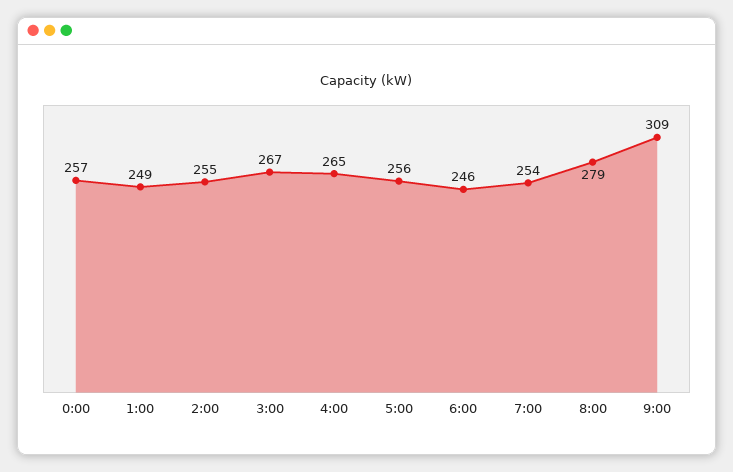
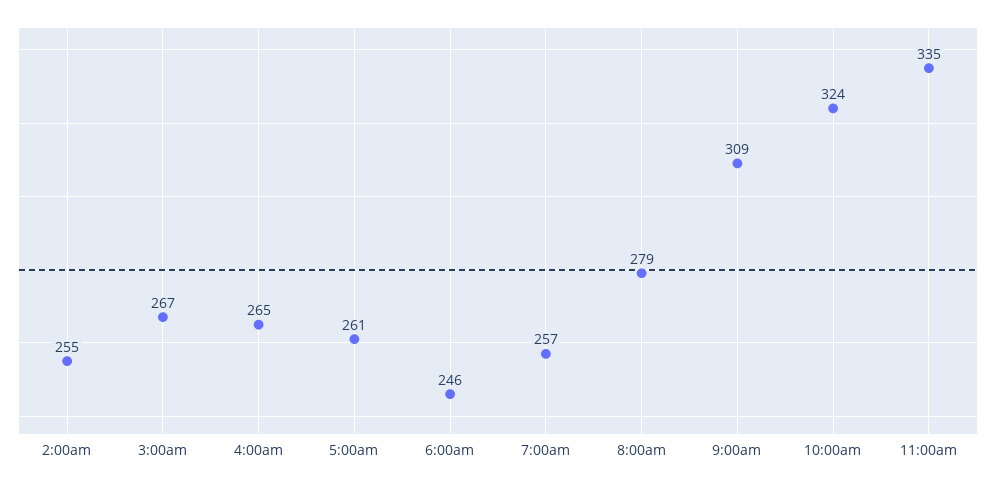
0:00: 257 -> none
1:00: 249 -> none
5:00: 256 -> 261
7:00: 254 -> 257
10:00am: none -> 324
11:00am: none -> 335

